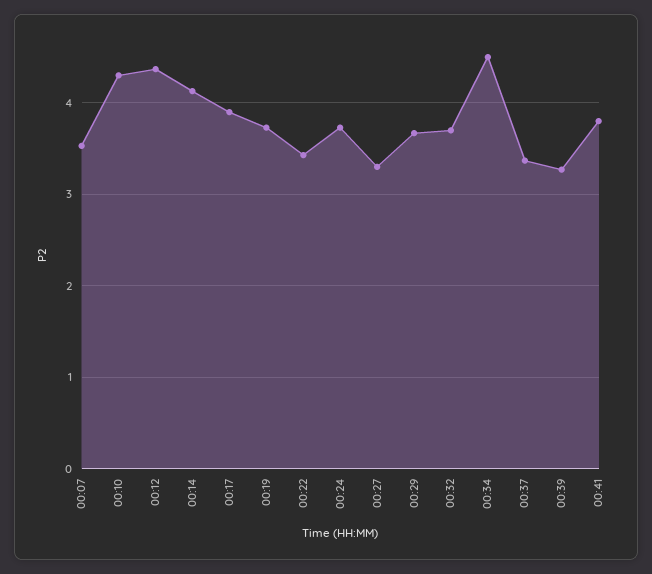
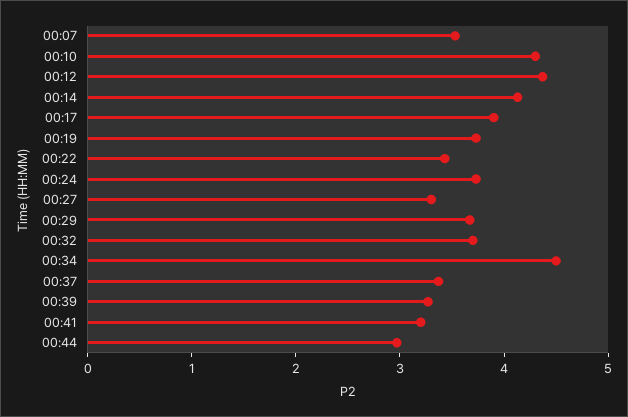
00:41: 3.8 -> 3.2
00:44: none -> 3

